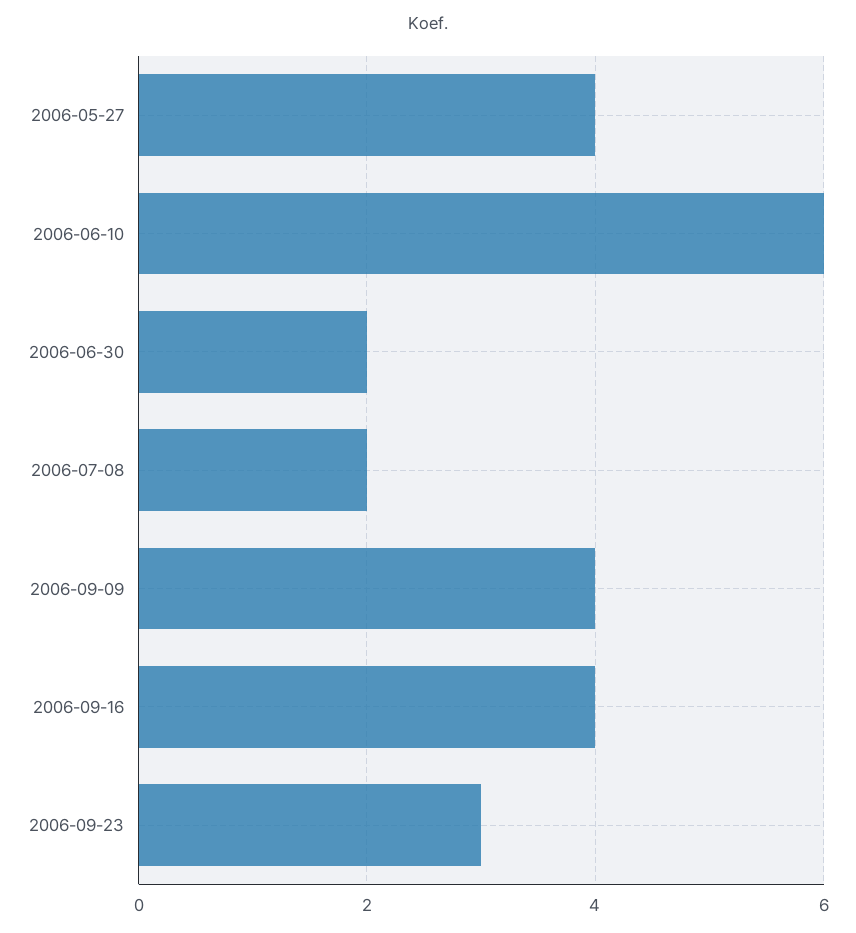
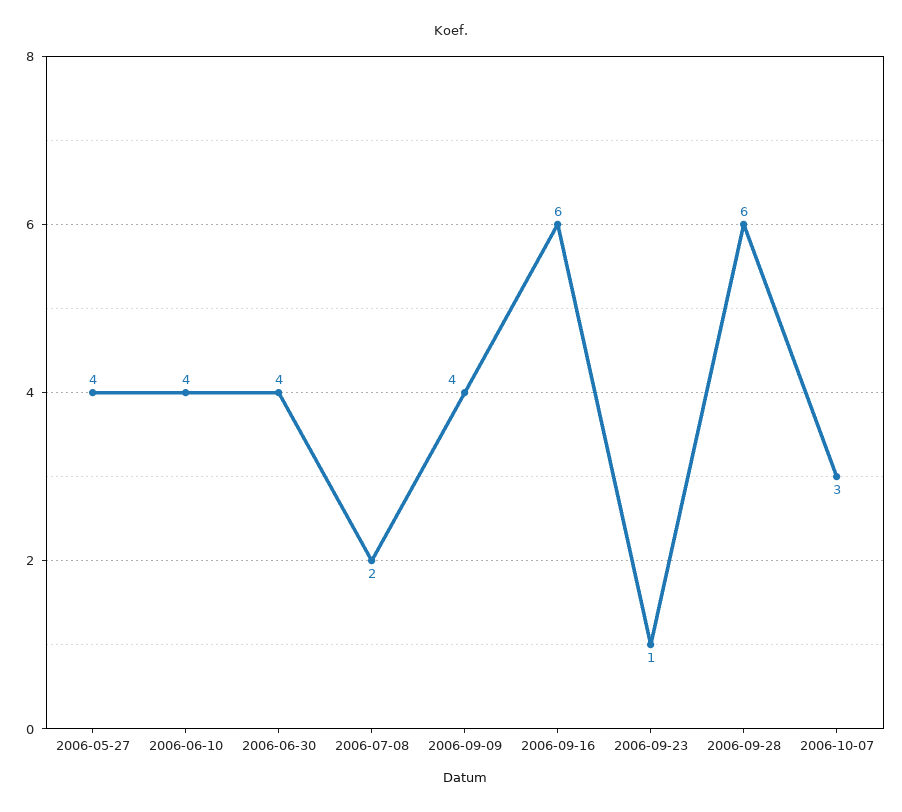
2006-06-10: 6 -> 4
2006-06-30: 2 -> 4
2006-09-16: 4 -> 6
2006-09-23: 3 -> 1
2006-09-28: none -> 6
2006-10-07: none -> 3

